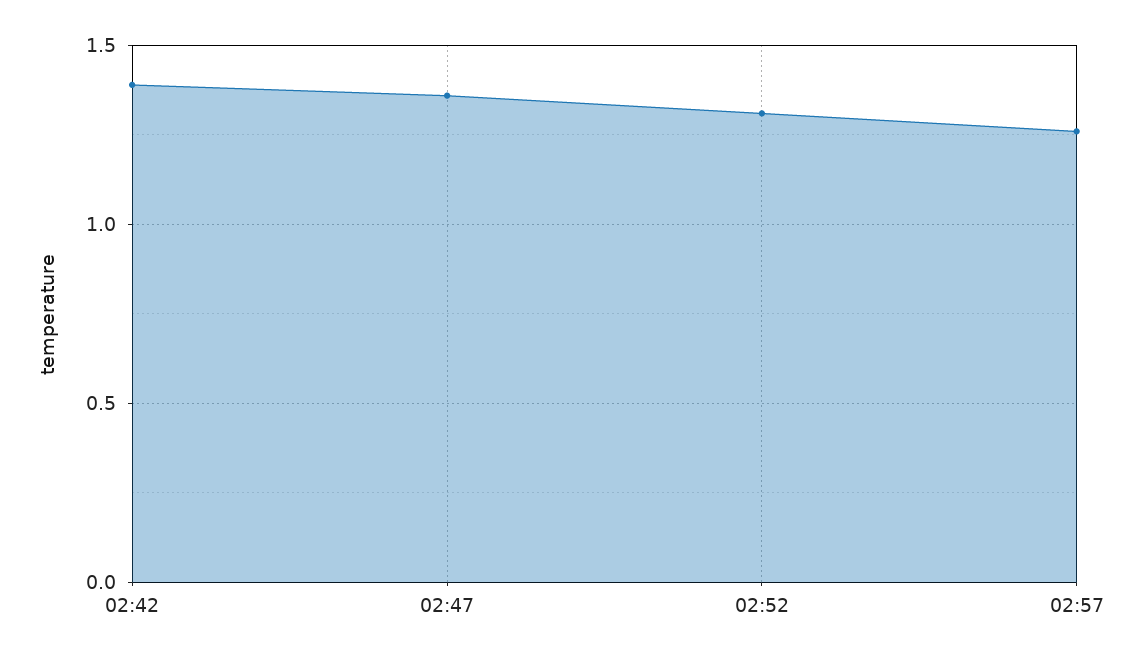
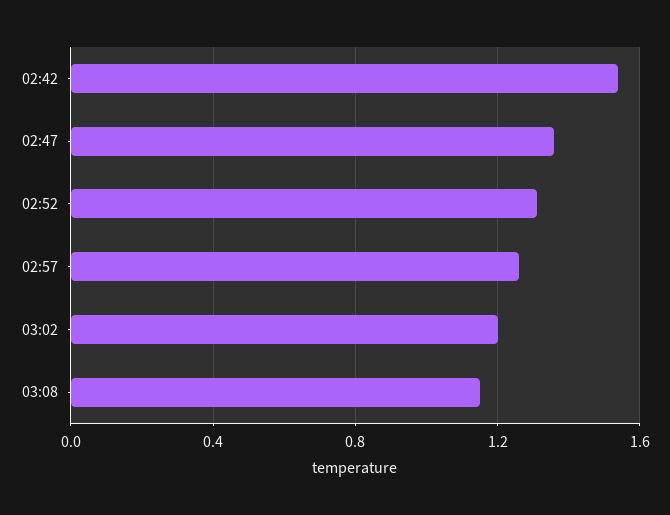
02:42: 1.4 -> 1.55
03:02: none -> 1.2
03:08: none -> 1.15

